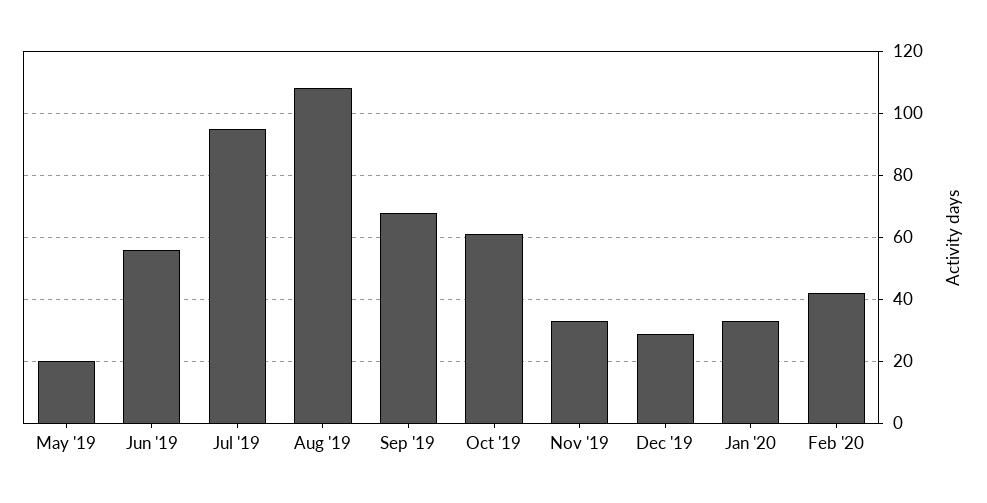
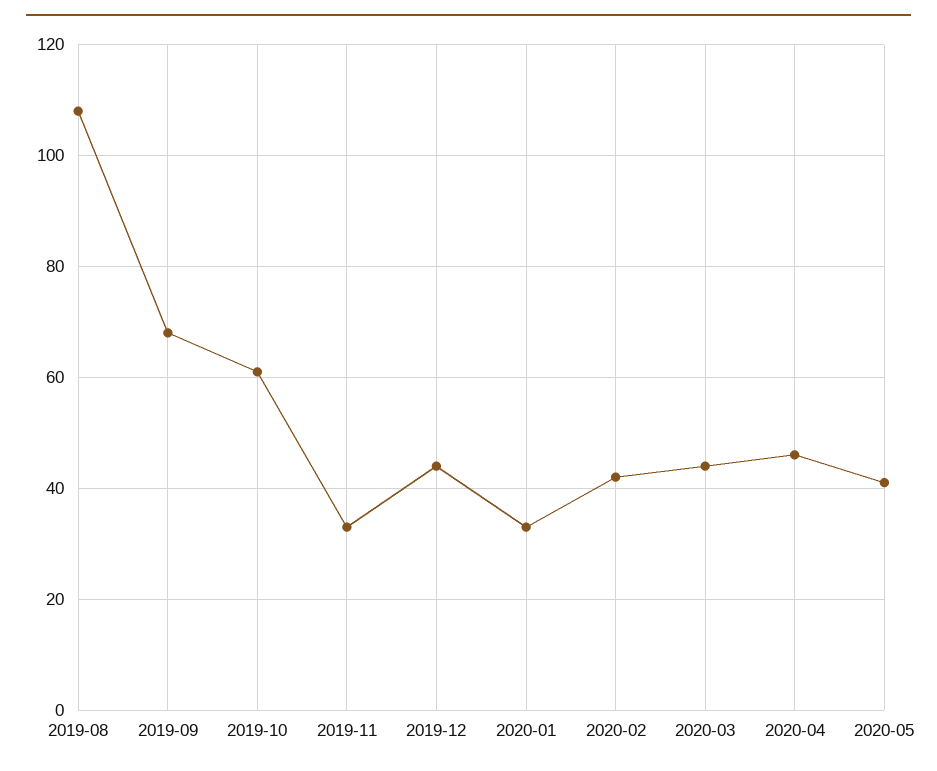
May '19: 20 -> none
Jun '19: 55 -> none
Jul '19: 95 -> none
Dec '19: 30 -> 45
2020-03: none -> 45
2020-04: none -> 45
2020-05: none -> 40

